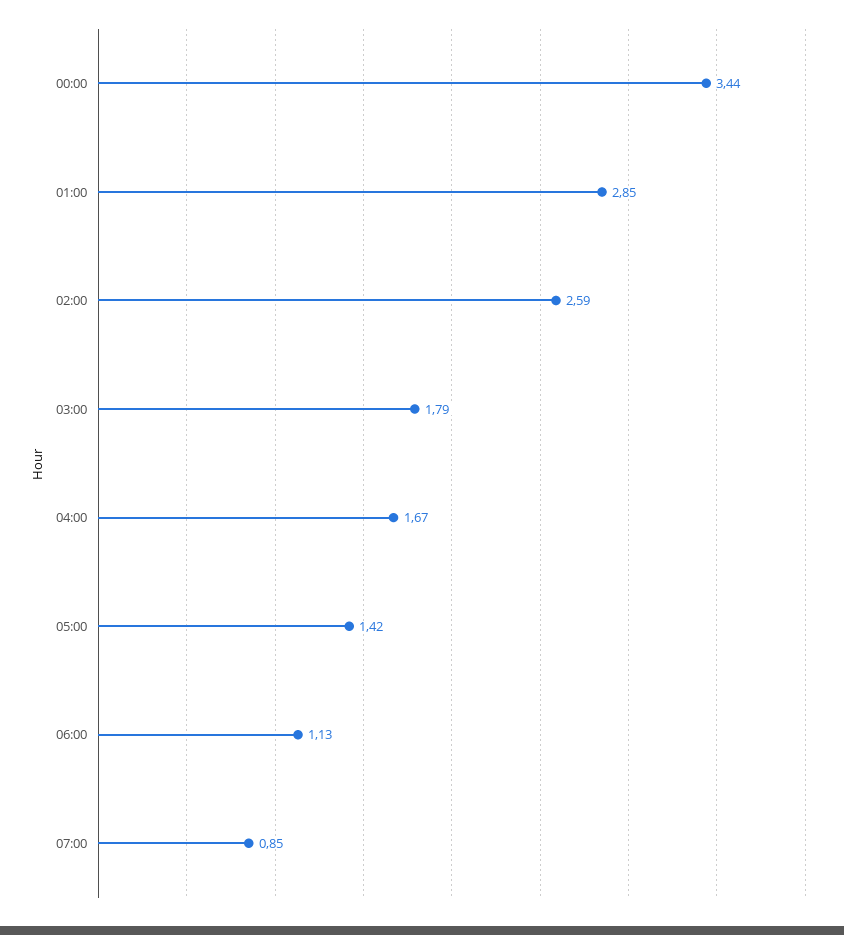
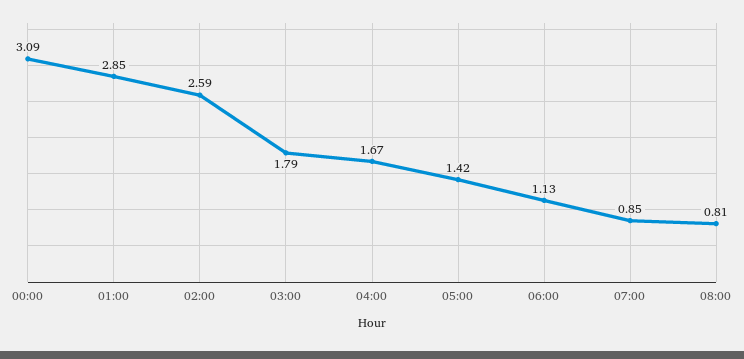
00:00: 3.44 -> 3.09
08:00: none -> 0.81

